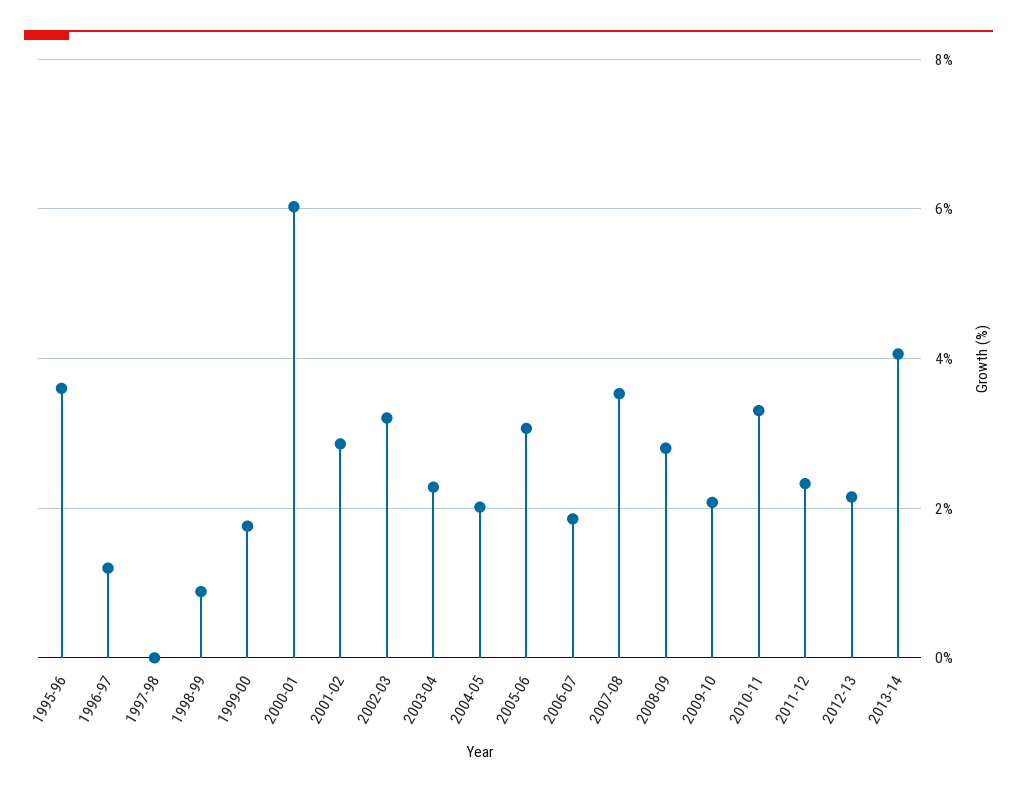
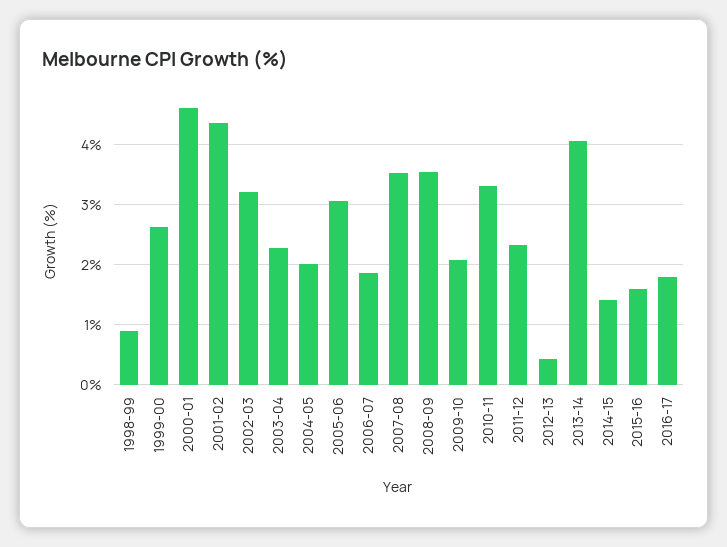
1995-96: 3.6 -> none
1996-97: 1.2 -> none
1997-98: 0 -> none
1999-00: 1.8 -> 2.6
2000-01: 6 -> 4.6
2001-02: 2.8 -> 4.4
2008-09: 2.8 -> 3.6
2012-13: 2.2 -> 0.4
2014-15: none -> 1.4
2015-16: none -> 1.6
2016-17: none -> 1.8

